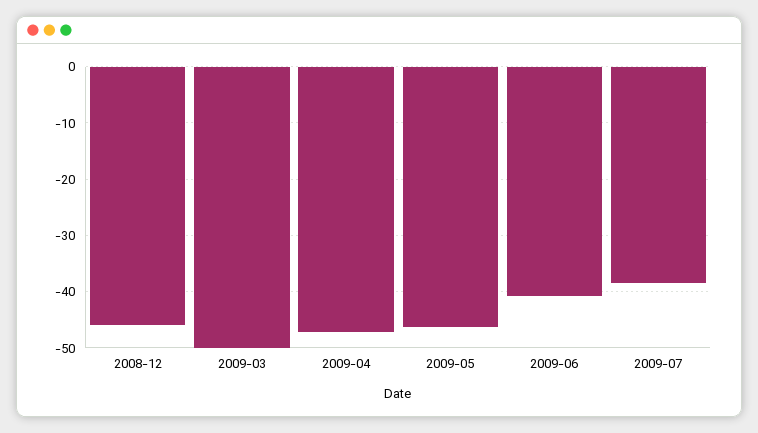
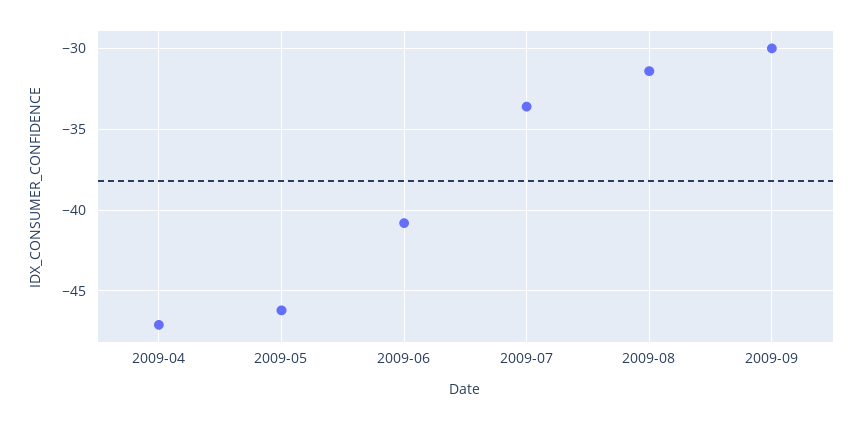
2008-12: -46 -> none
2009-03: -50 -> none
2009-07: -38 -> -33.5
2009-08: none -> -31.5
2009-09: none -> -30

